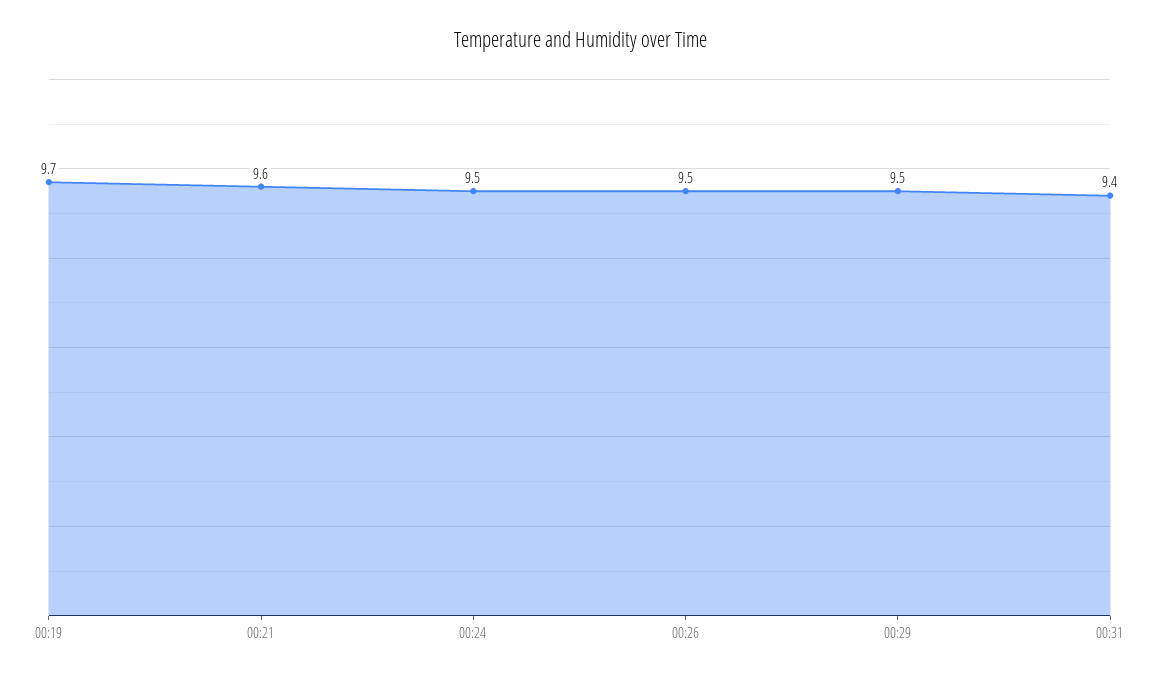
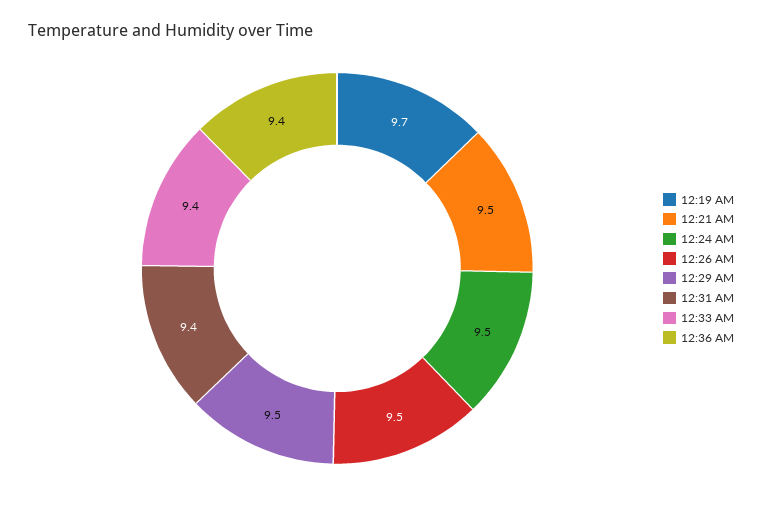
00:21: 9.6 -> 9.5
12:33 AM: none -> 9.4
12:36 AM: none -> 9.4

